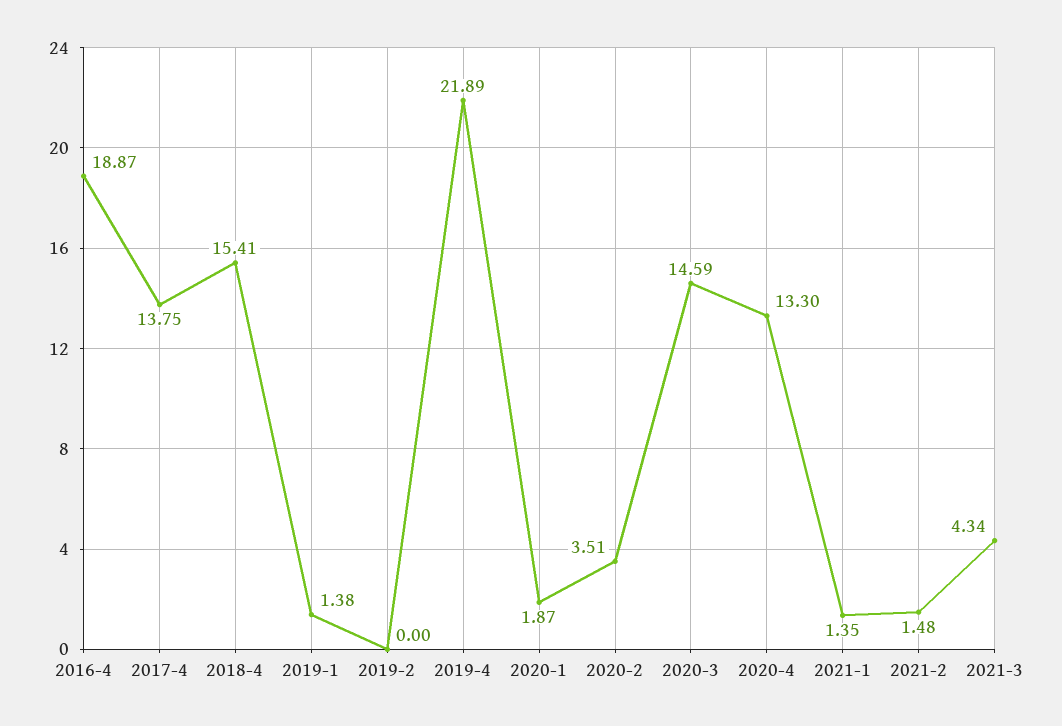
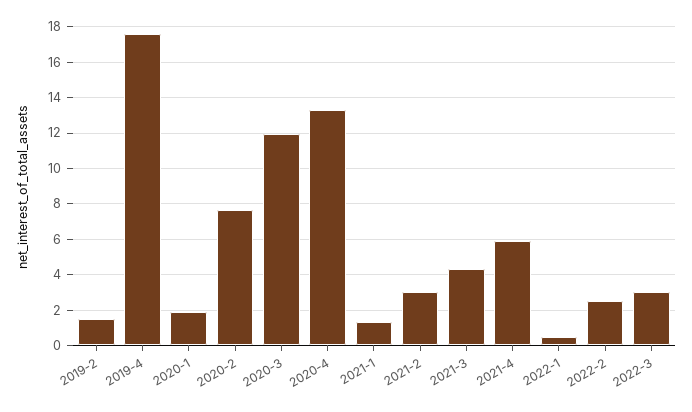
2016-4: 18.87 -> none
2017-4: 13.75 -> none
2018-4: 15.41 -> none
2019-1: 1.38 -> none
2019-2: 0 -> 1.5
2019-4: 21.89 -> 17.5
2020-2: 3.51 -> 7.5
2020-3: 14.59 -> 12
2021-2: 1.48 -> 3
2021-4: none -> 6
2022-1: none -> 0.5
2022-2: none -> 2.5
2022-3: none -> 3

